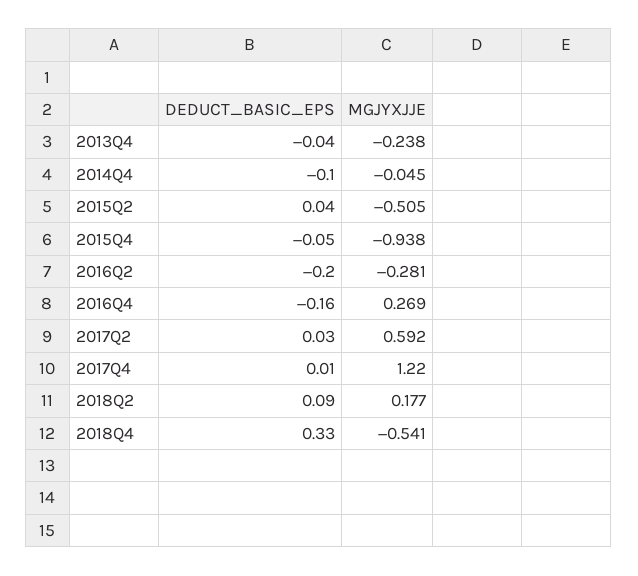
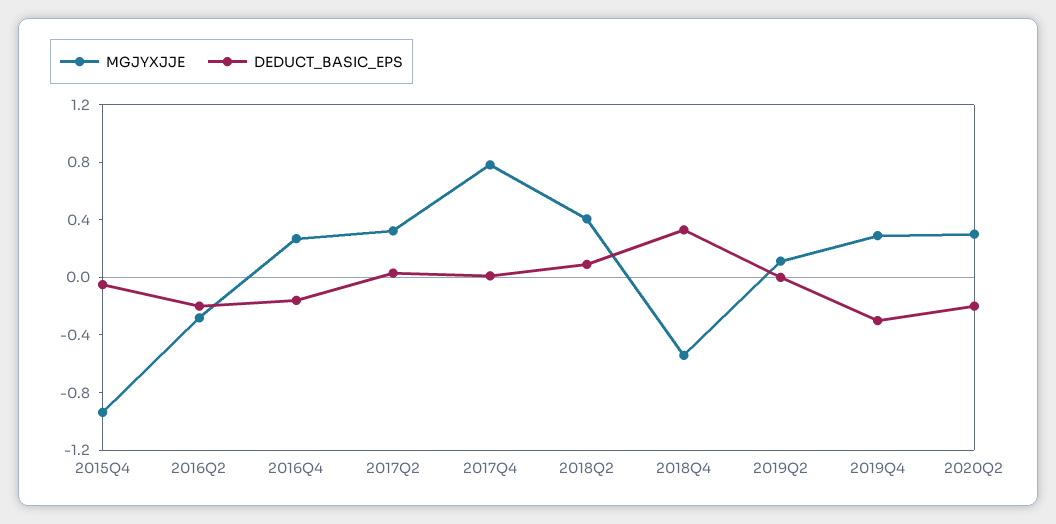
DEDUCT_BASIC_EPS, 2013Q4: -0.04 -> none
MGJYXJJE, 2013Q4: -0.238 -> none
DEDUCT_BASIC_EPS, 2014Q4: -0.1 -> none
MGJYXJJE, 2014Q4: -0.045 -> none
DEDUCT_BASIC_EPS, 2015Q2: 0.04 -> none
MGJYXJJE, 2015Q2: -0.505 -> none
MGJYXJJE, 2017Q2: 0.592 -> 0.3
MGJYXJJE, 2017Q4: 1.22 -> 0.8
MGJYXJJE, 2018Q2: 0.177 -> 0.4
MGJYXJJE, 2019Q2: none -> 0.1
DEDUCT_BASIC_EPS, 2019Q2: none -> 0
MGJYXJJE, 2019Q4: none -> 0.3
DEDUCT_BASIC_EPS, 2019Q4: none -> -0.3
MGJYXJJE, 2020Q2: none -> 0.3
DEDUCT_BASIC_EPS, 2020Q2: none -> -0.2

